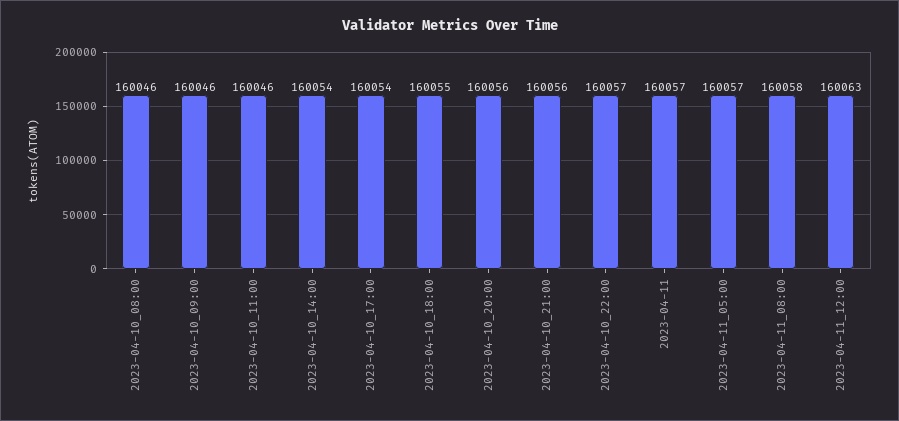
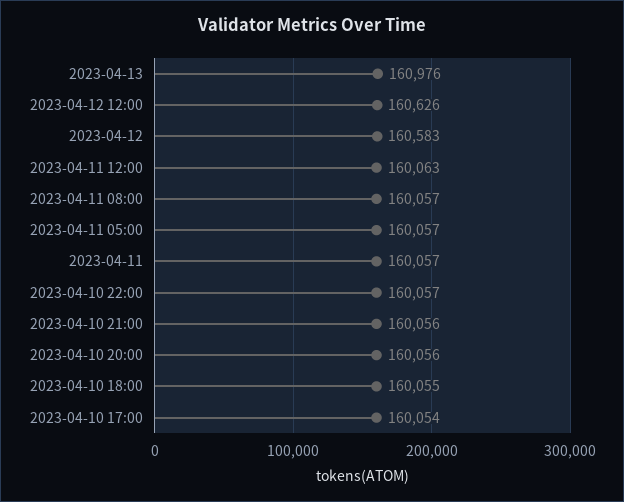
2023-04-10_08:00: 160046 -> none
2023-04-10_09:00: 160046 -> none
2023-04-10_11:00: 160046 -> none
2023-04-10_14:00: 160054 -> none
2023-04-11_08:00: 160058 -> 160057
2023-04-13: none -> 160976
2023-04-12 12:00: none -> 160626
2023-04-12: none -> 160583

